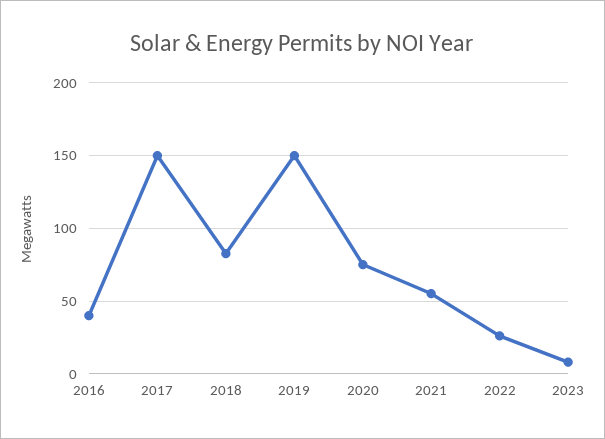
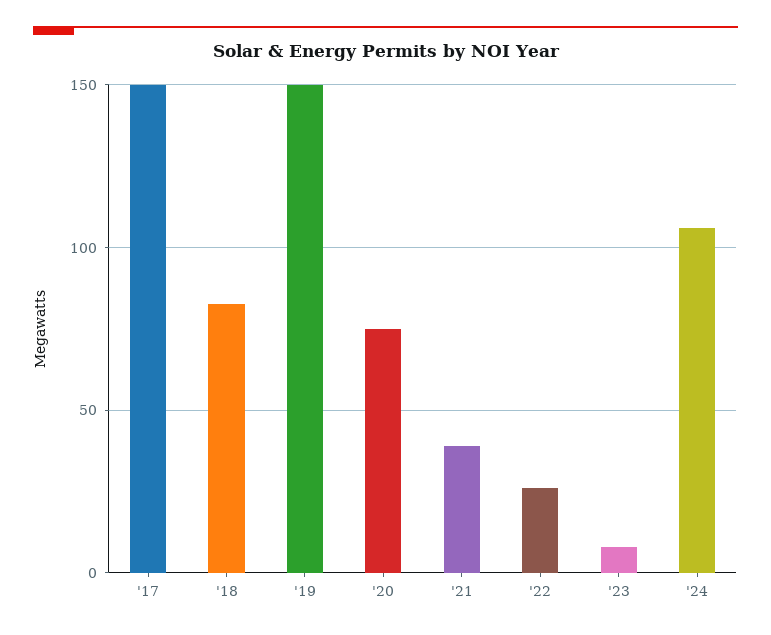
2016: 40 -> none
2021: 55 -> 40
'24: none -> 105

